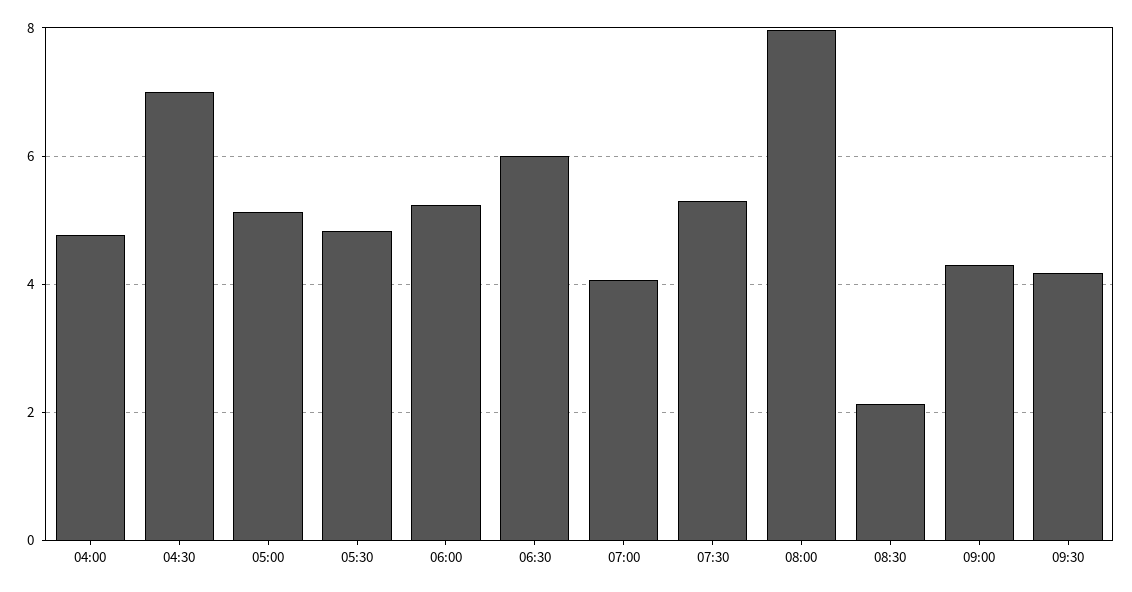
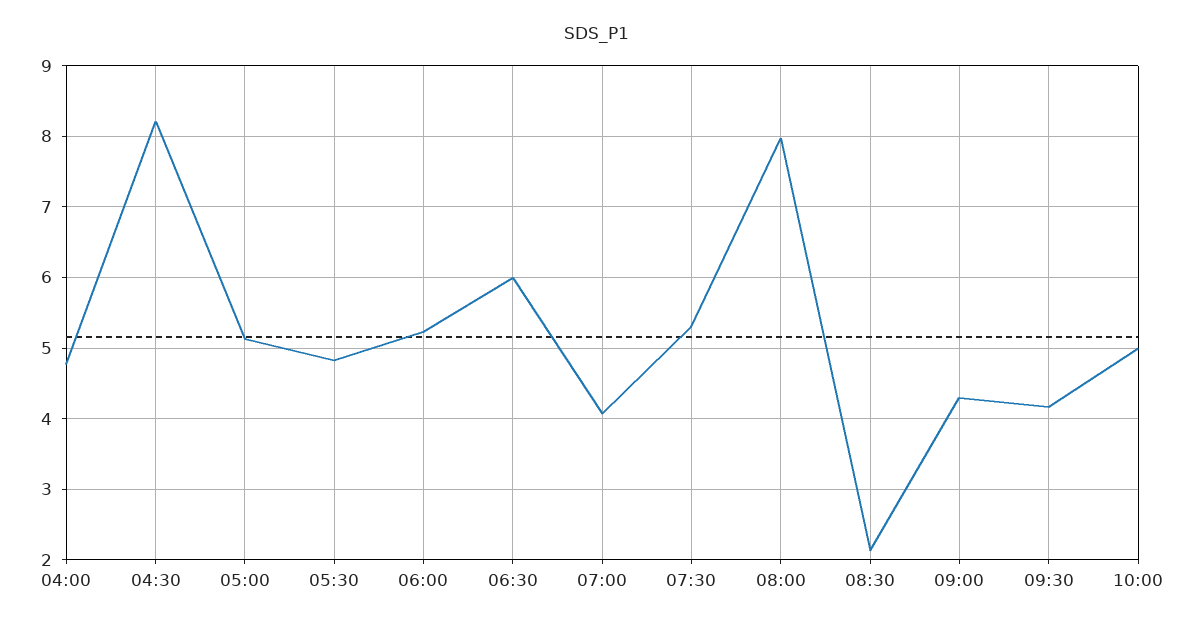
04:30: 7 -> 8.2
10:00: none -> 5

